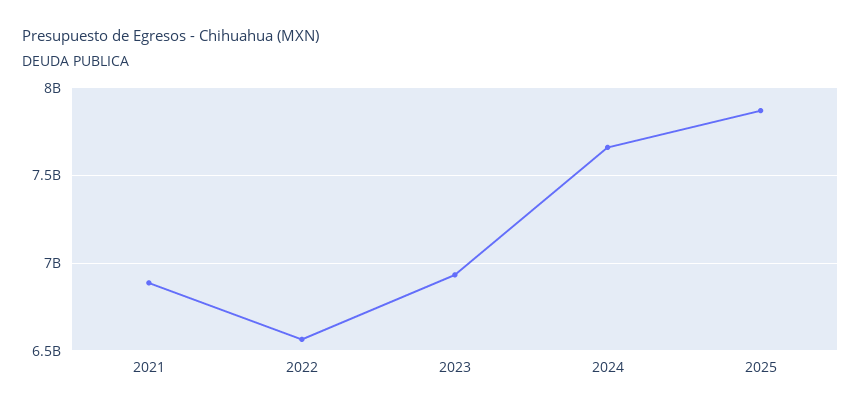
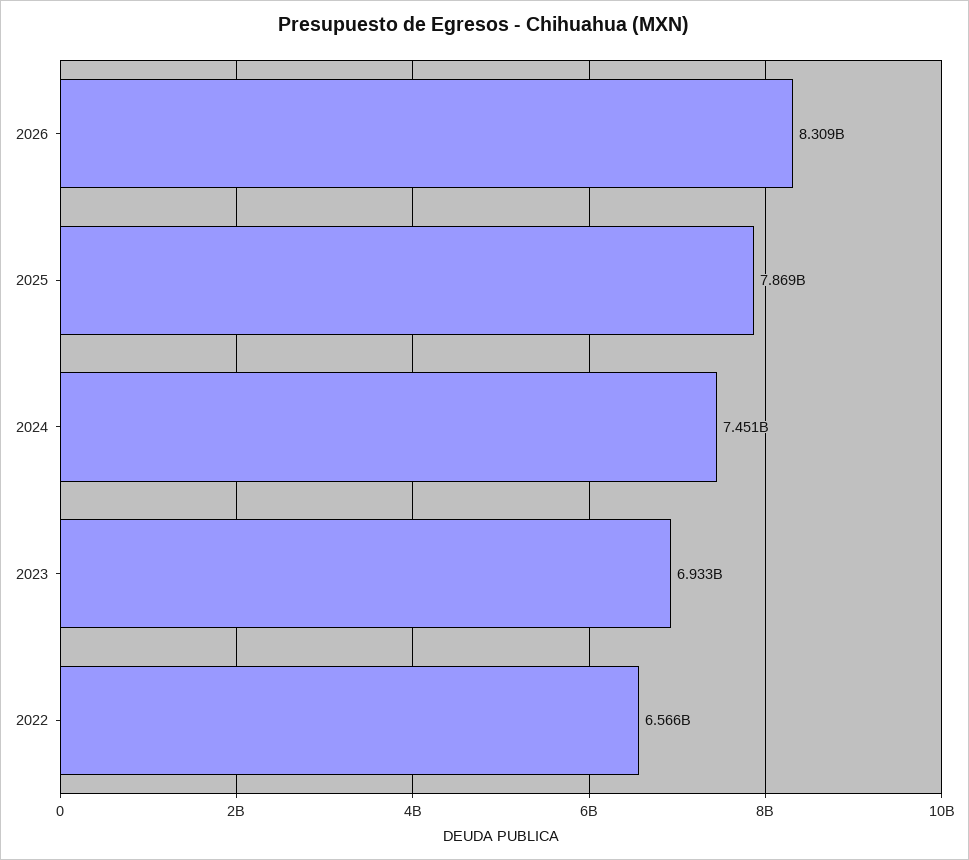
2021: 6900000000 -> none
2024: 7650000000 -> 7451000000
2026: none -> 8309000000

